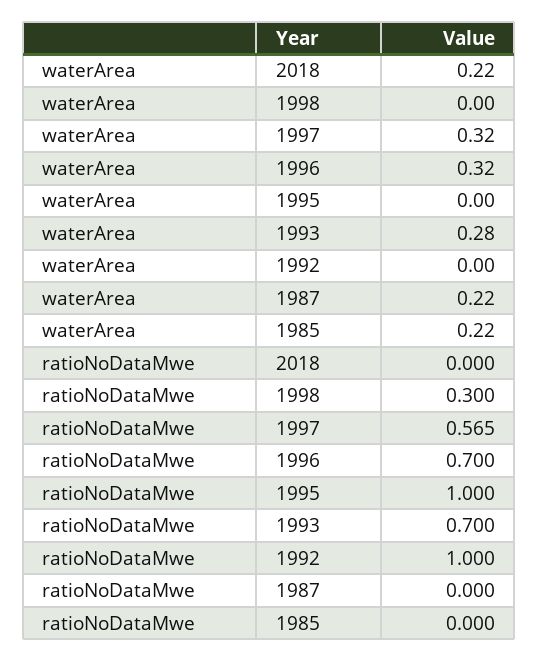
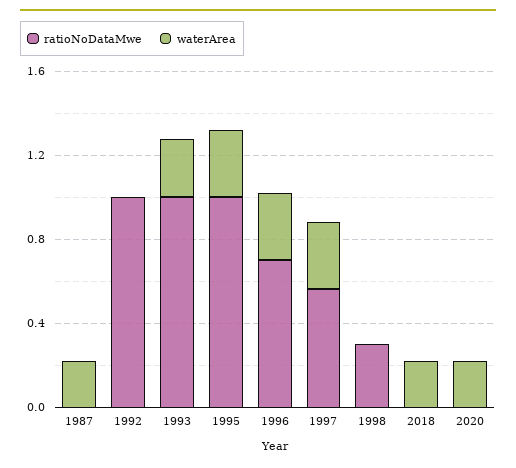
waterArea, 1995: 0 -> 0.3
waterArea, 1985: 0.22 -> none
ratioNoDataMwe, 1993: 0.7 -> 1
ratioNoDataMwe, 1985: 0 -> none
ratioNoDataMwe, 2020: none -> 0
waterArea, 2020: none -> 0.2

